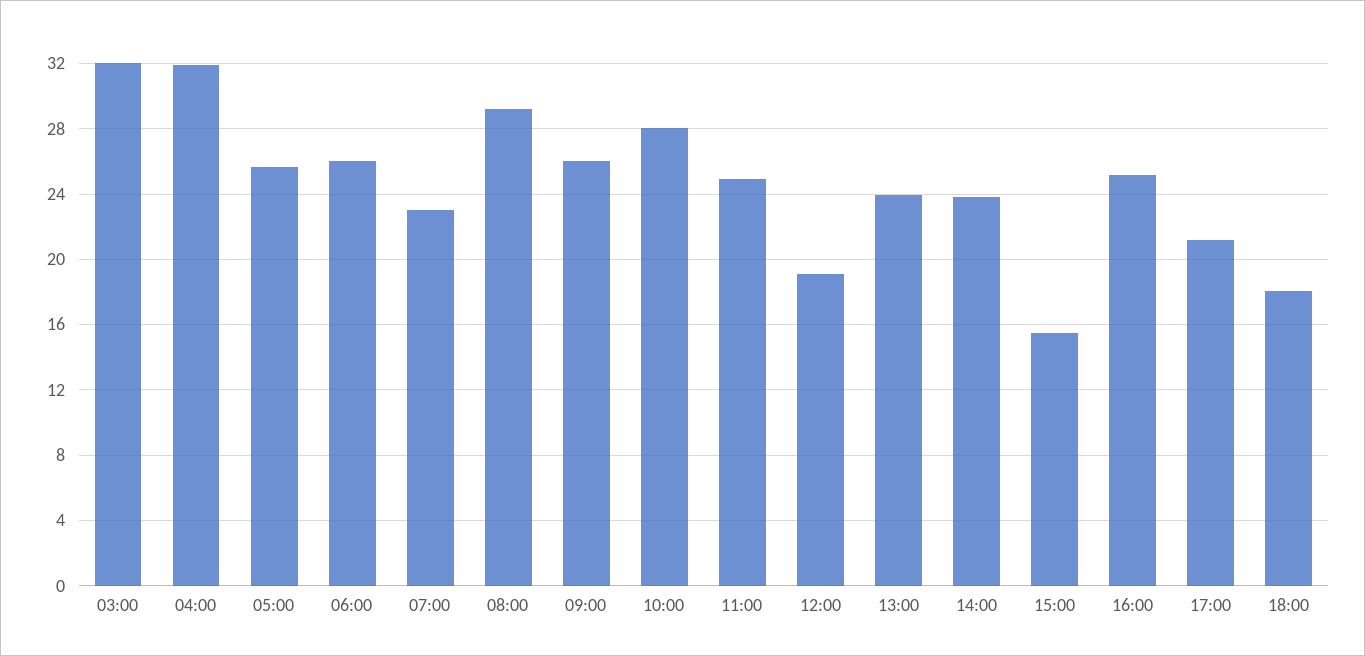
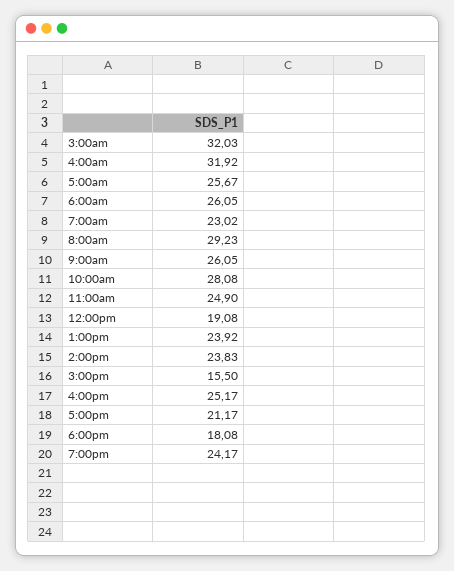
7:00pm: none -> 24.17

